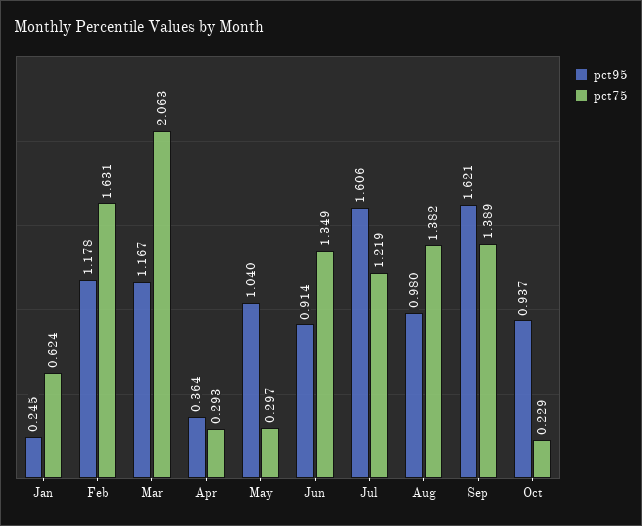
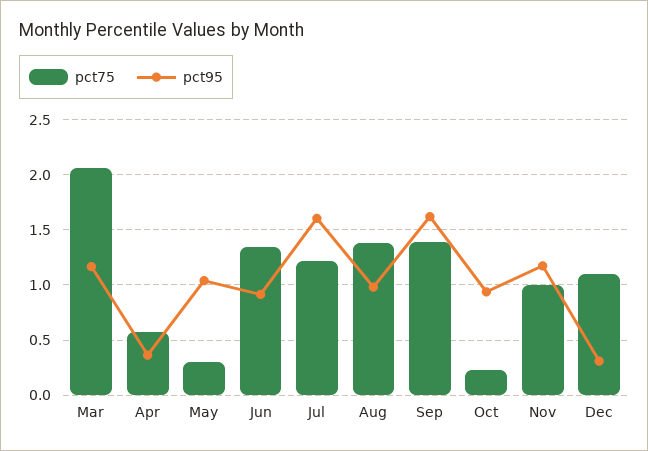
pct95, Jan: 0.245 -> none
pct75, Jan: 0.624 -> none
pct95, Feb: 1.178 -> none
pct75, Feb: 1.631 -> none
pct75, Apr: 0.293 -> 0.6
pct75, Nov: none -> 1
pct95, Nov: none -> 1.2
pct75, Dec: none -> 1.1
pct95, Dec: none -> 0.3

